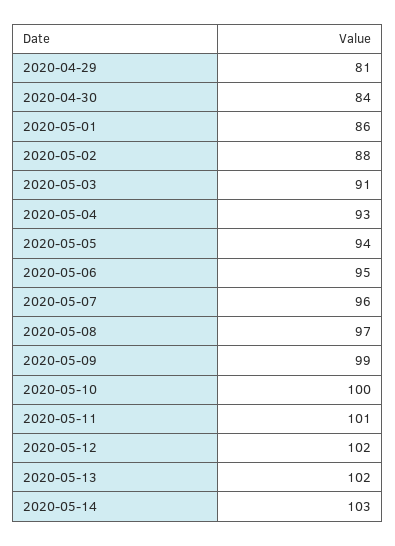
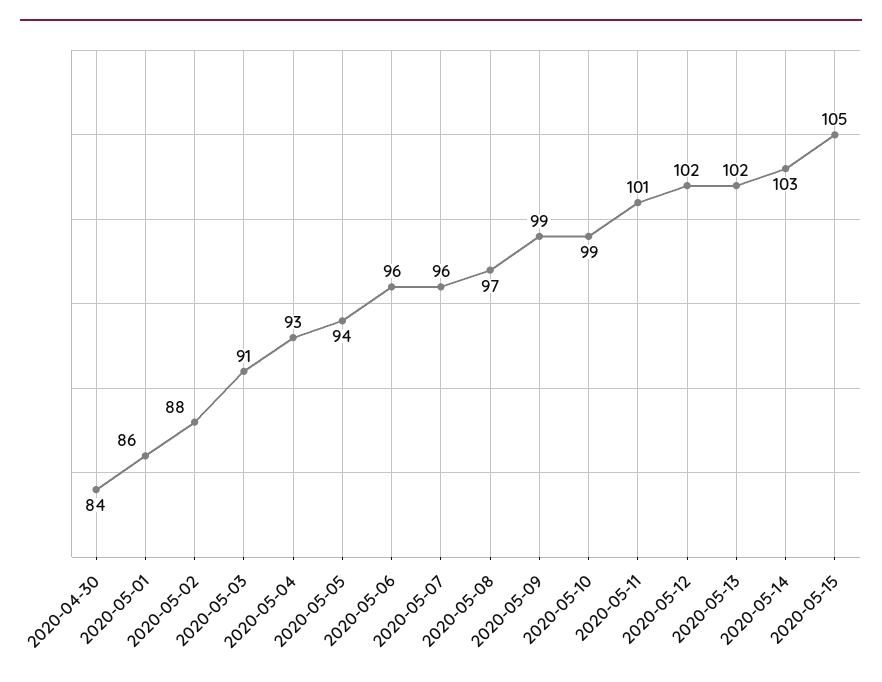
2020-04-29: 81 -> none
2020-05-06: 95 -> 96
2020-05-10: 100 -> 99
2020-05-15: none -> 105

